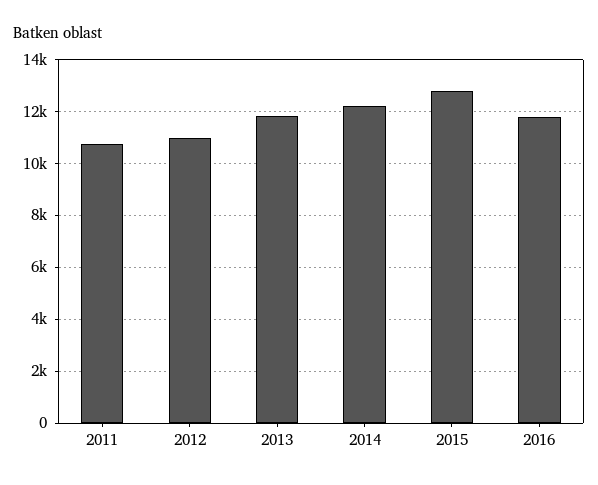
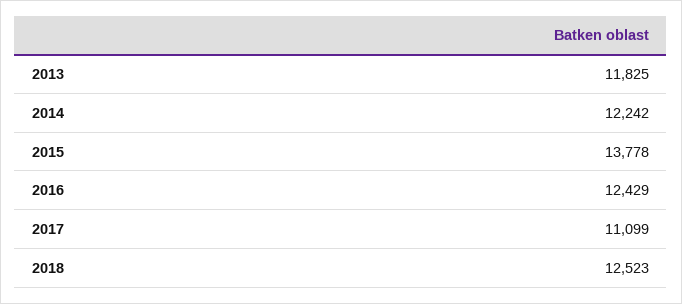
2011: 10750 -> none
2012: 11000 -> none
2015: 12750 -> 13778
2016: 11750 -> 12429
2017: none -> 11099
2018: none -> 12523

